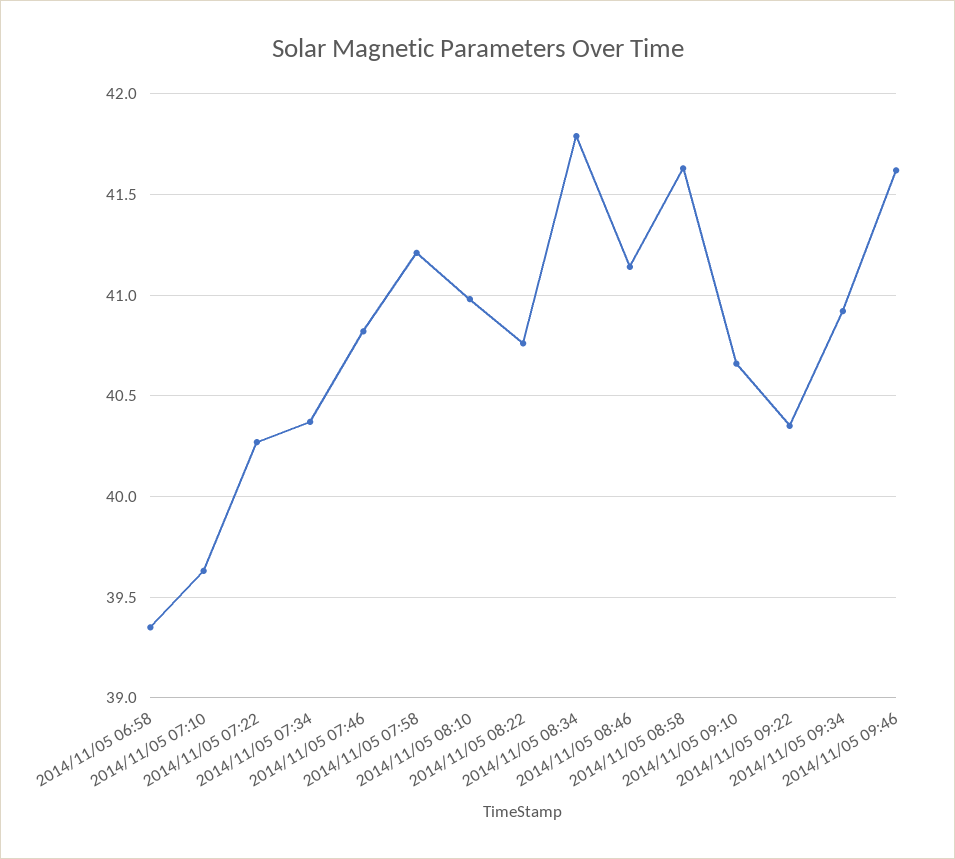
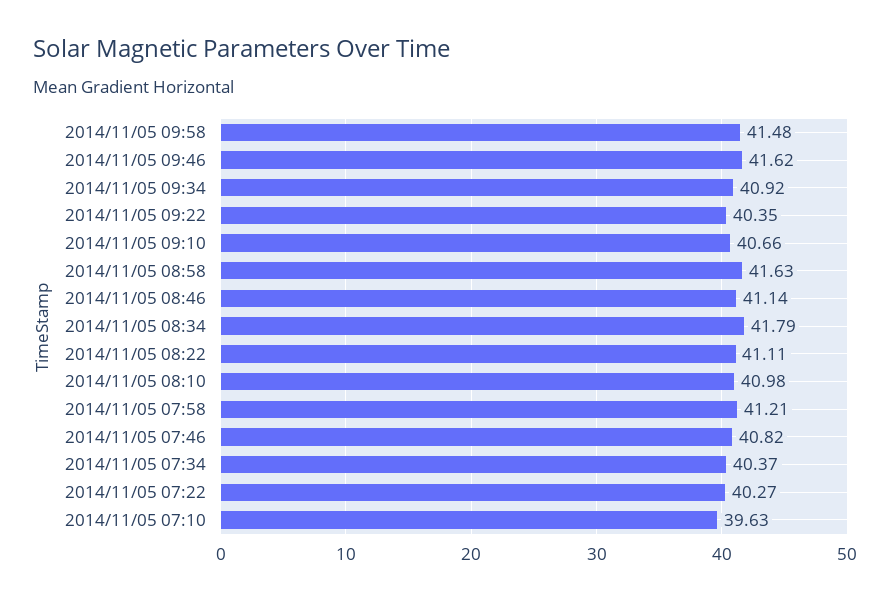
2014/11/05 06:58: 39.35 -> none
2014/11/05 08:22: 40.75 -> 41.11
2014/11/05 09:58: none -> 41.48

